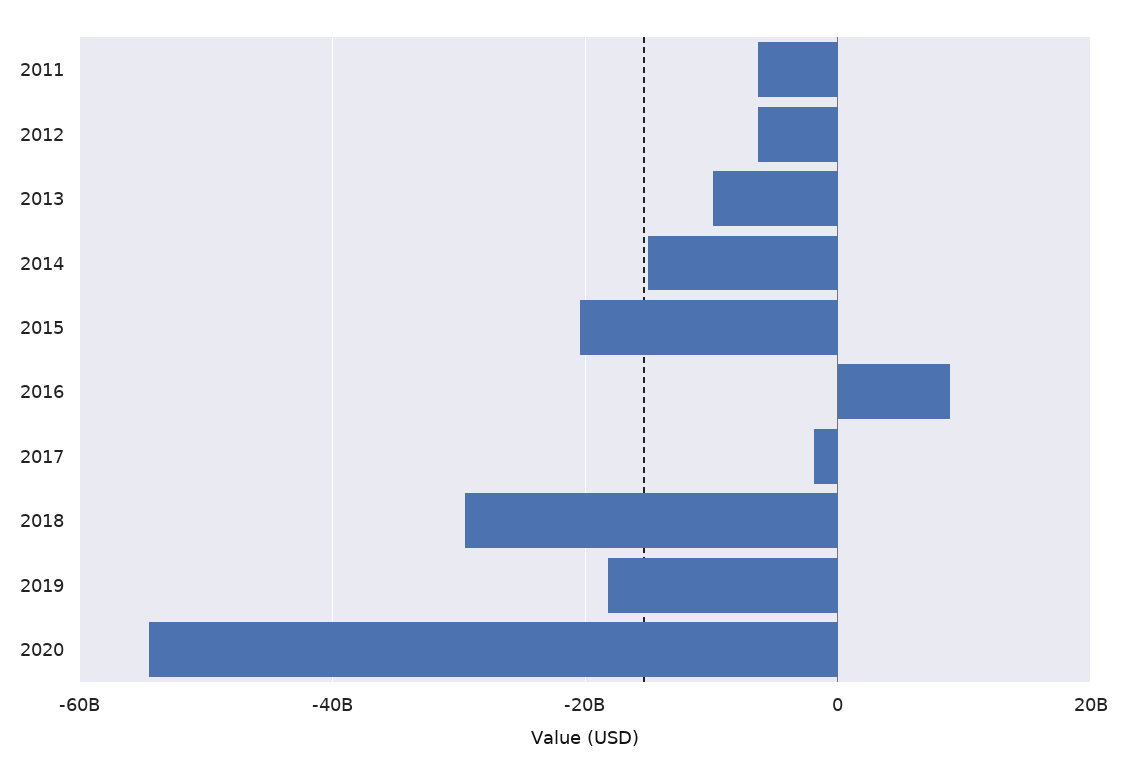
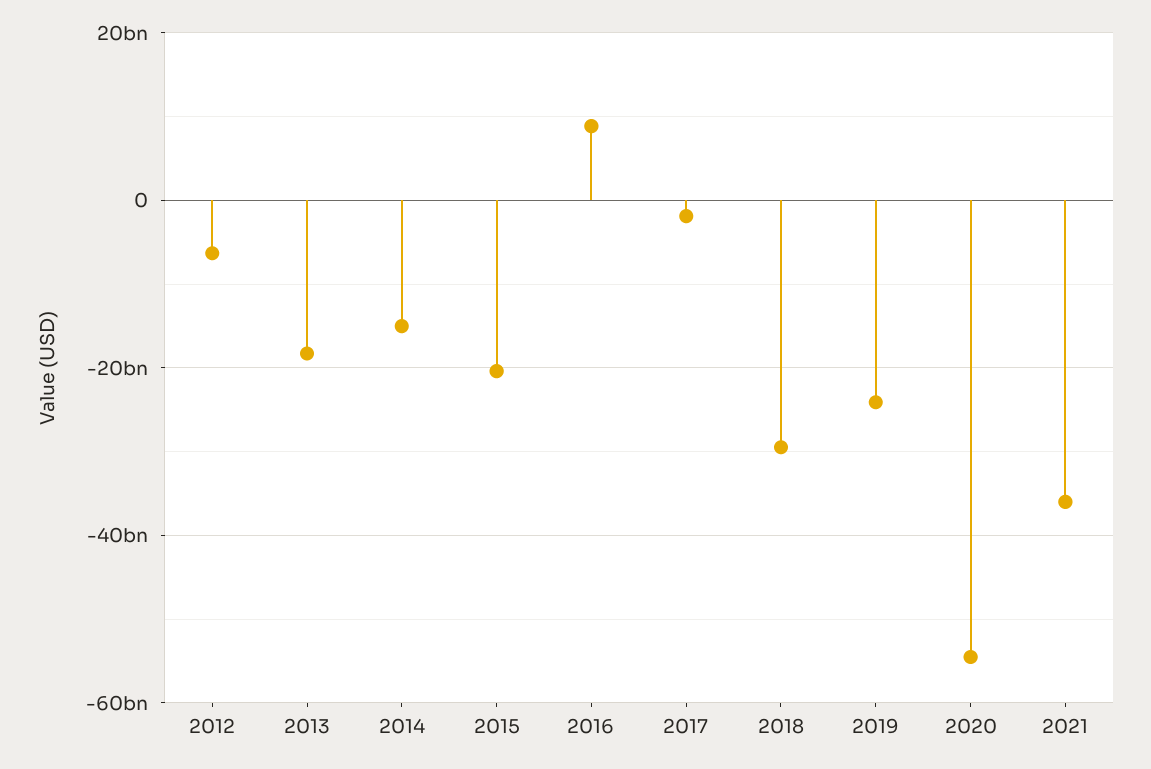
2011: -6000000000 -> none
2013: -10000000000 -> -18000000000
2019: -18000000000 -> -24000000000
2021: none -> -36000000000

